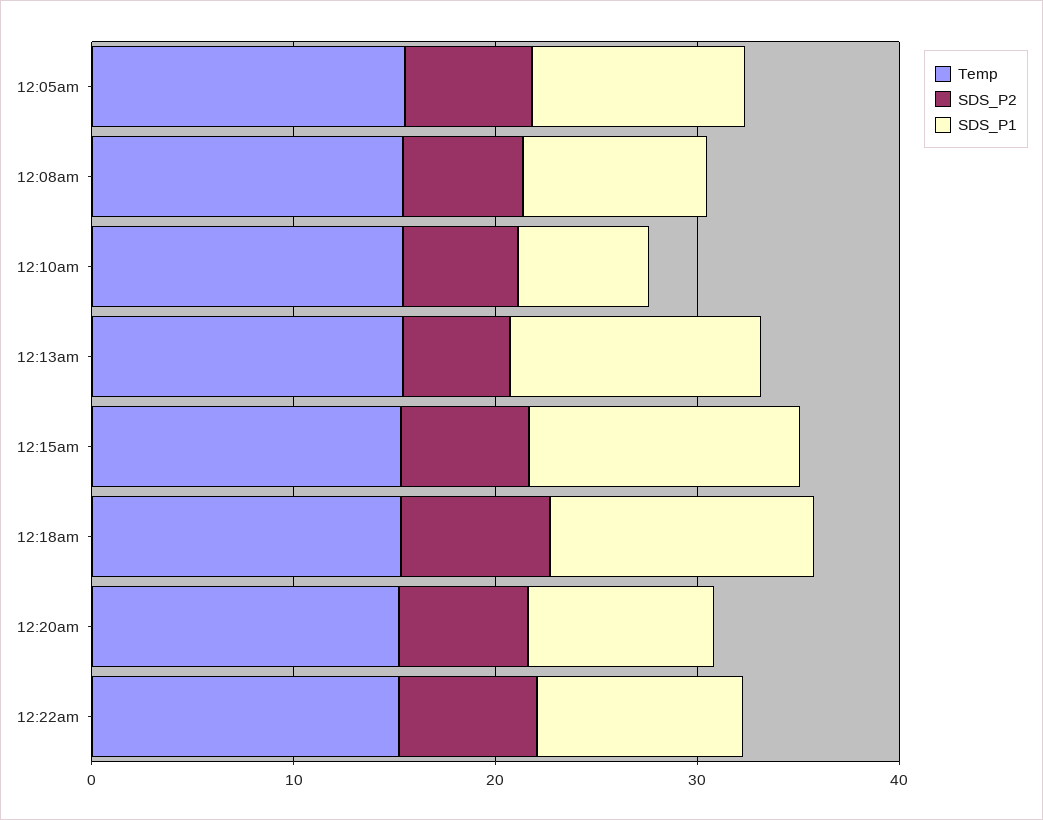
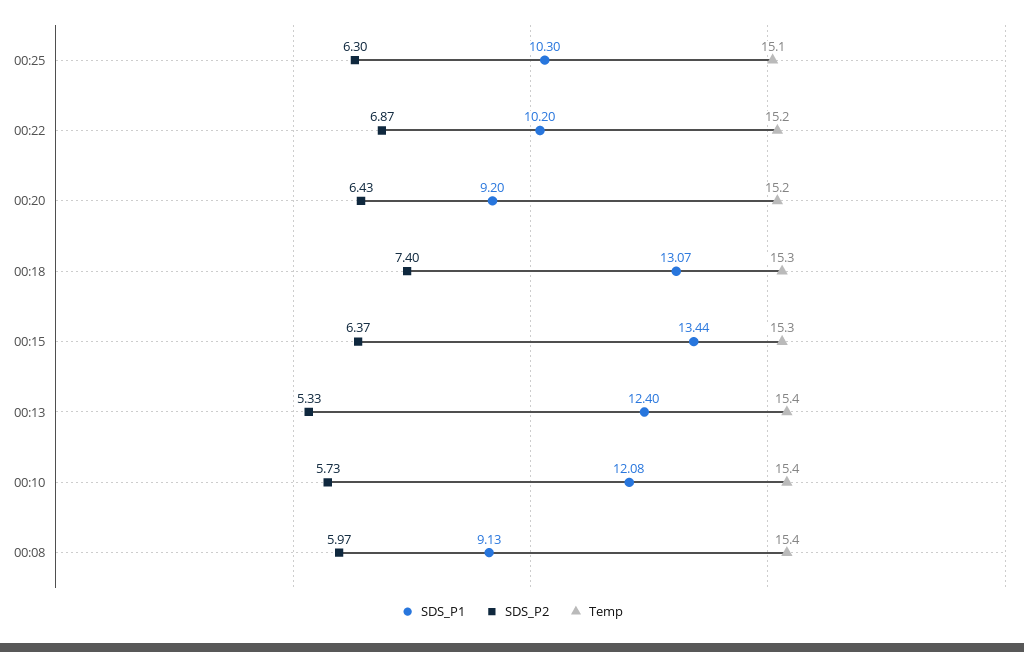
Temp, 12:05am: 16 -> none
SDS_P2, 12:05am: 6 -> none
SDS_P1, 12:05am: 10 -> none
SDS_P1, 12:10am: 6 -> 12.08
SDS_P1, 00:25: none -> 10.3
SDS_P2, 00:25: none -> 6.3
Temp, 00:25: none -> 15.1

